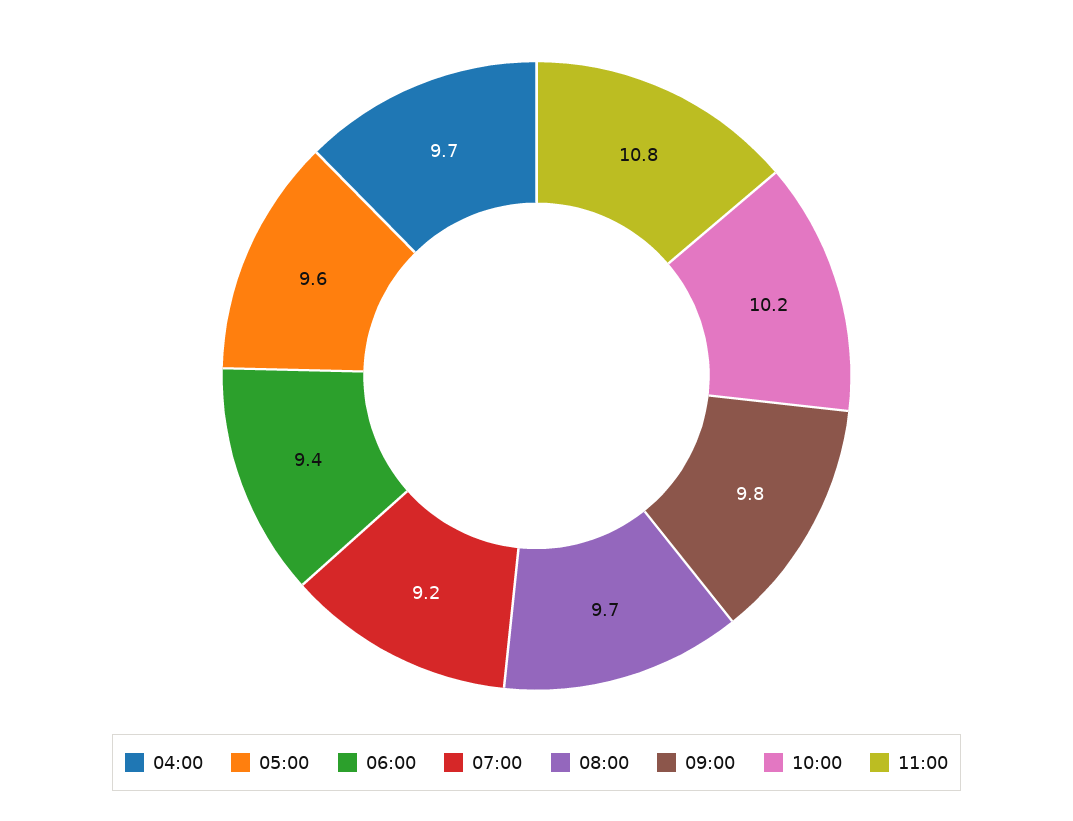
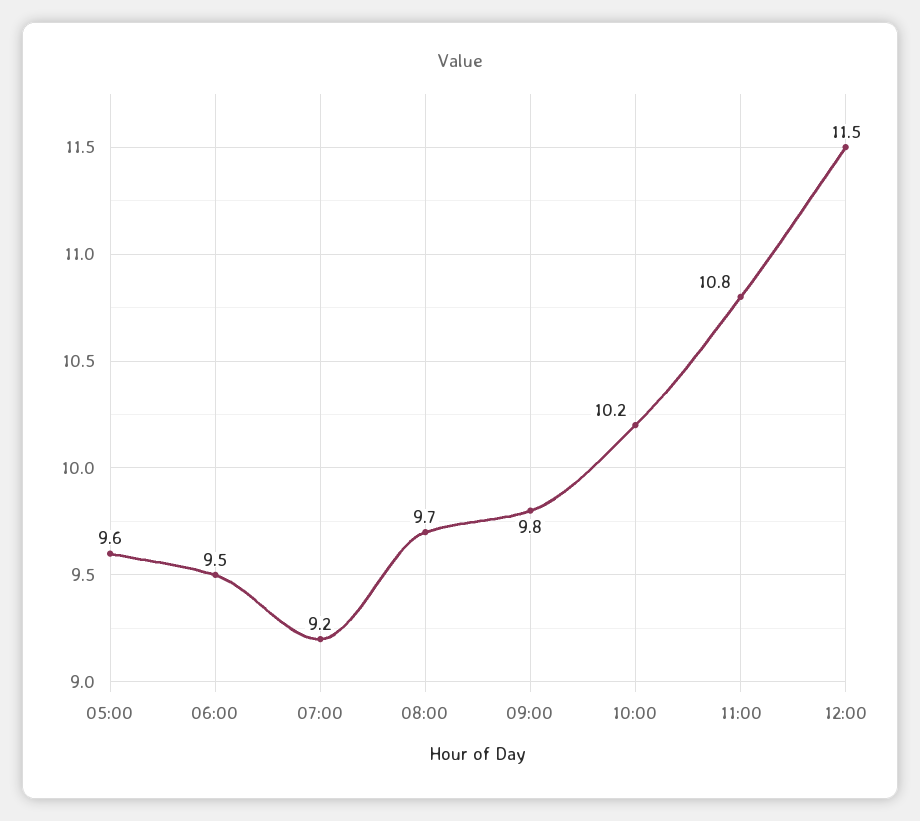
04:00: 9.7 -> none
06:00: 9.4 -> 9.5
12:00: none -> 11.5

